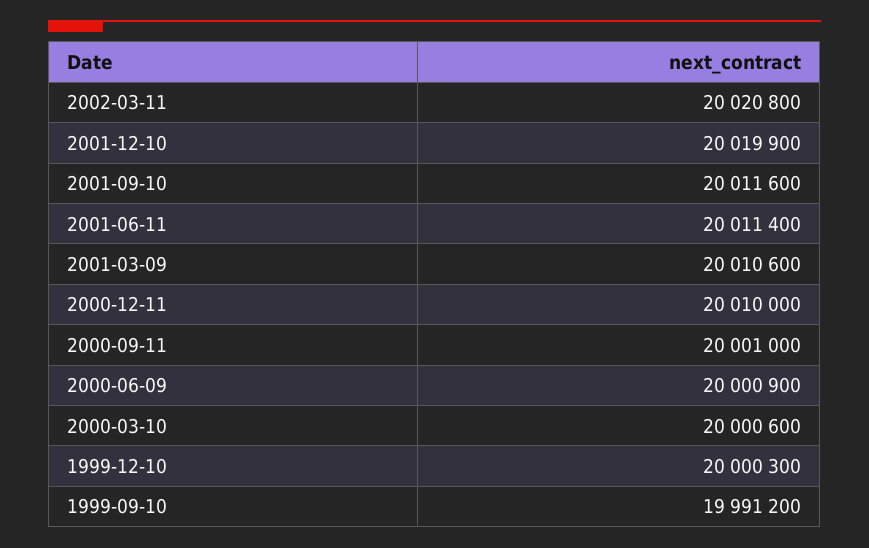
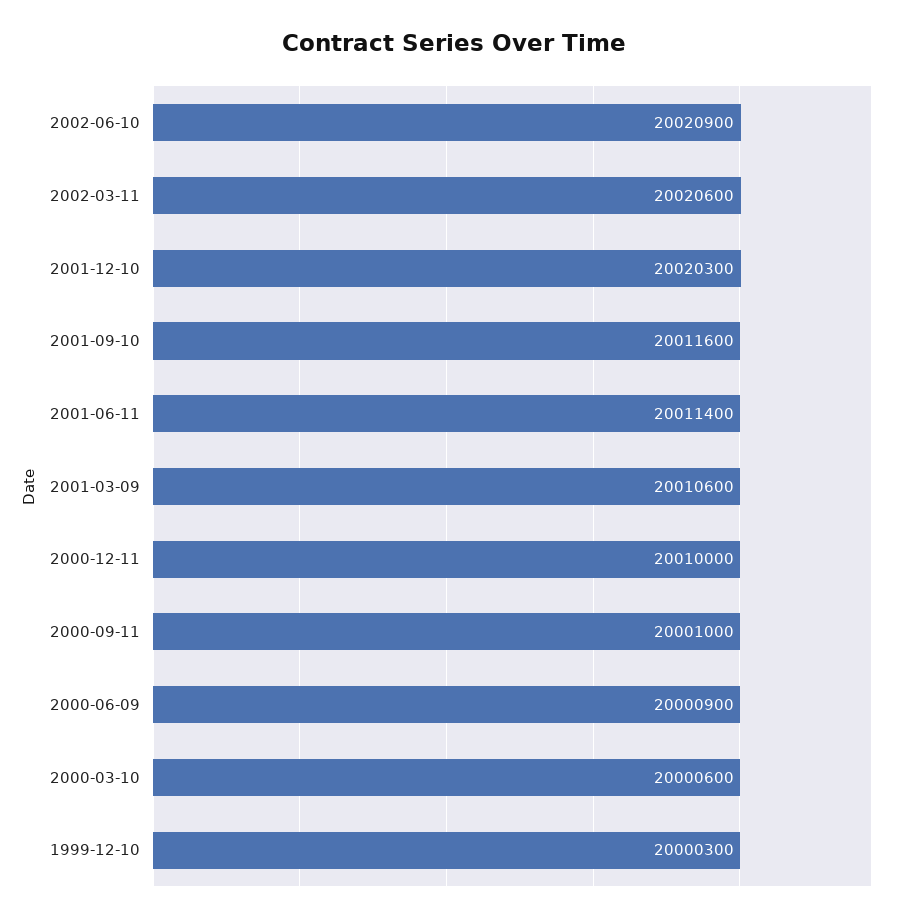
2002-03-11: 20020800 -> 20020600
2001-12-10: 20019900 -> 20020300
1999-09-10: 19991200 -> none
2002-06-10: none -> 20020900

